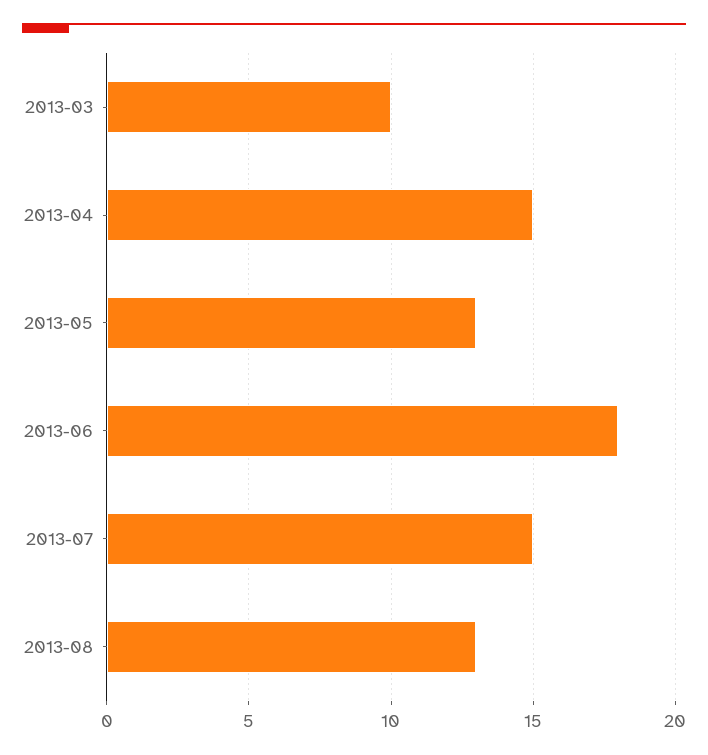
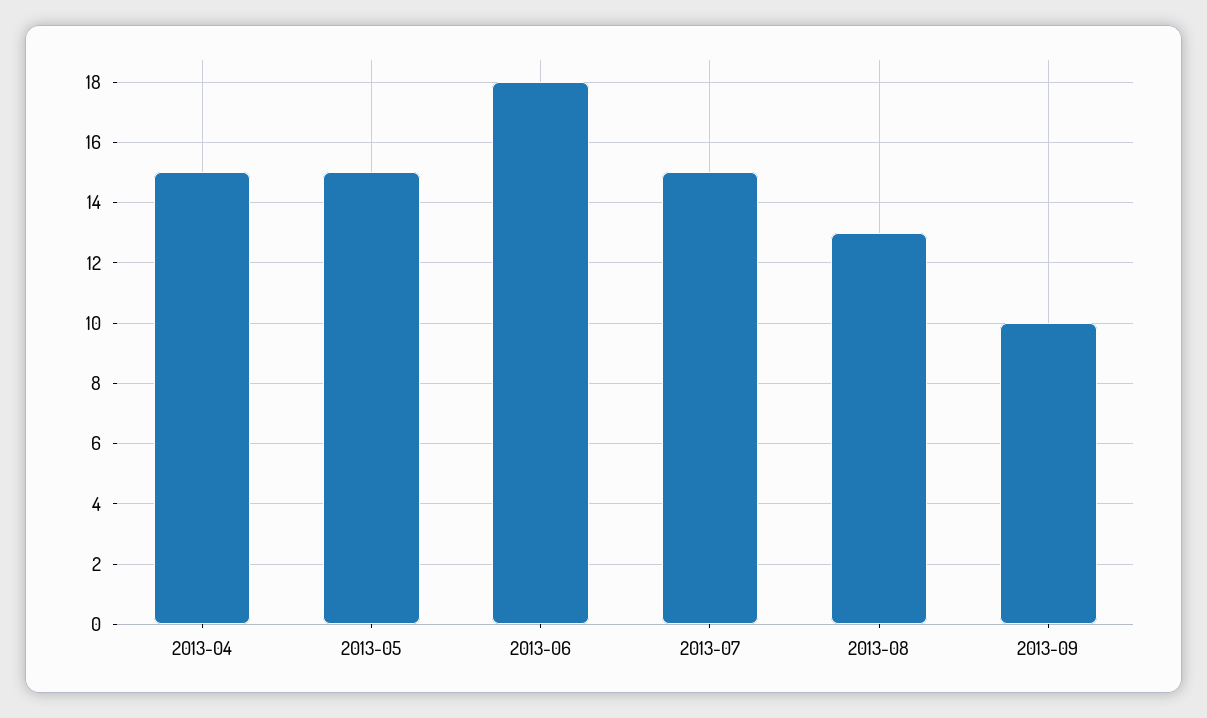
2013-03: 10 -> none
2013-05: 13 -> 15
2013-09: none -> 10

